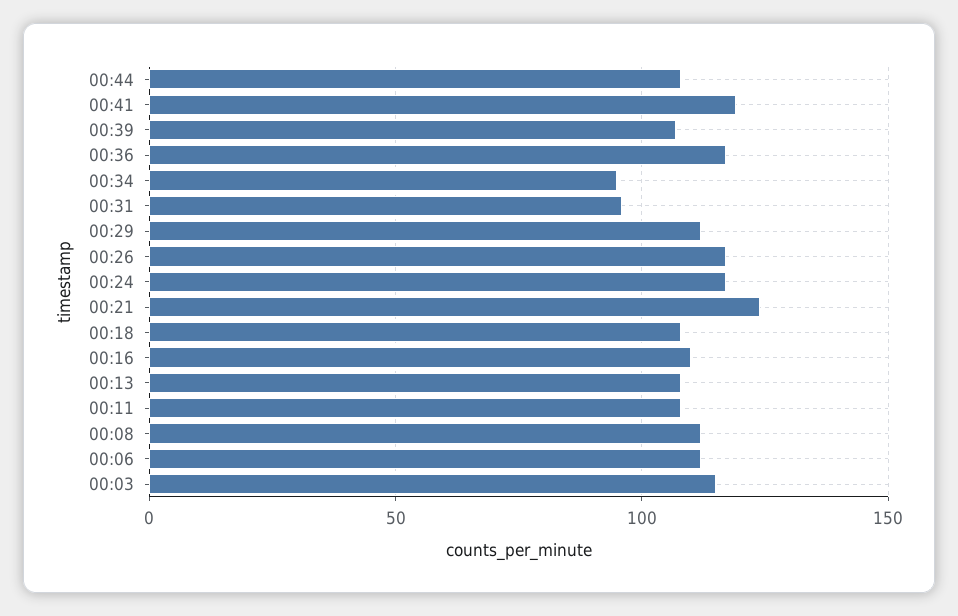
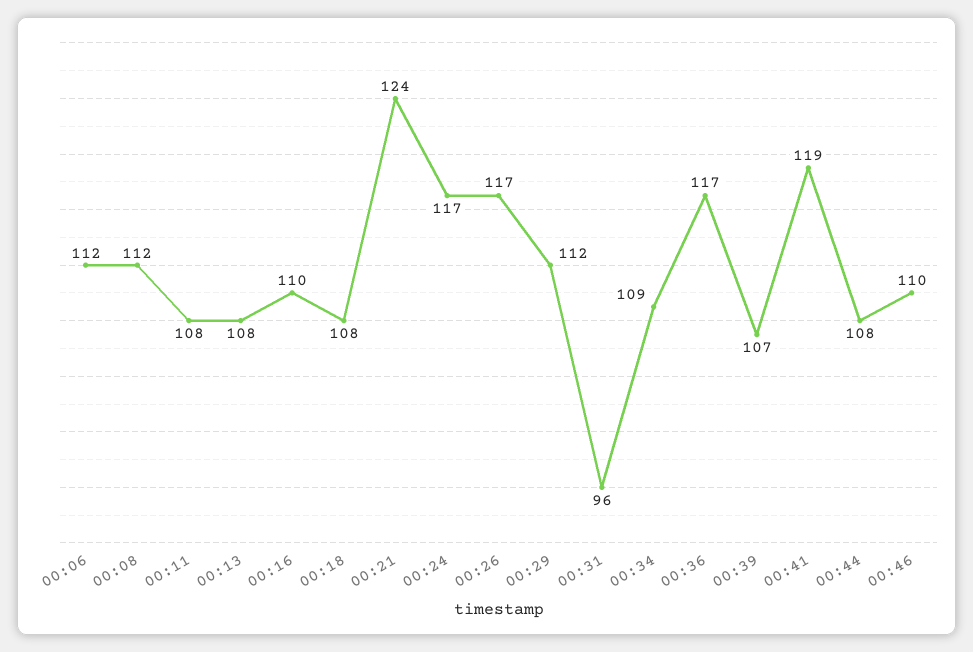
00:34: 95 -> 109
00:03: 115 -> none
00:46: none -> 110

